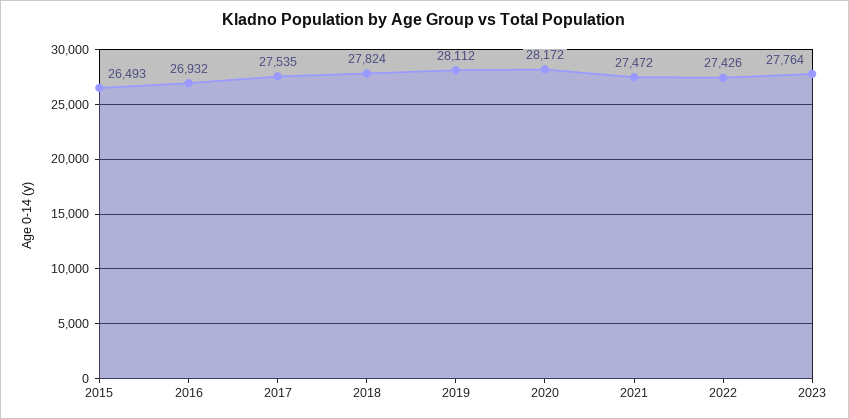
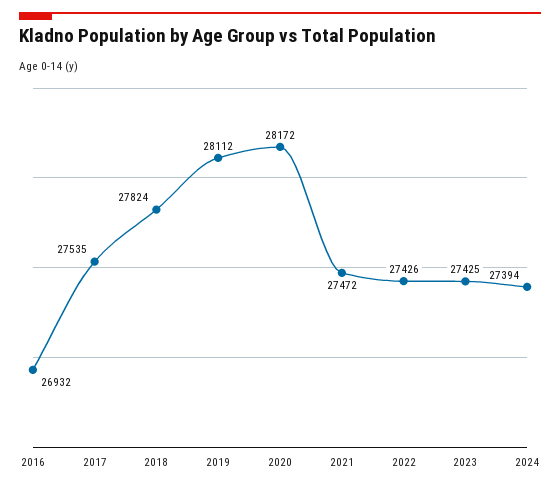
2015: 26493 -> none
2023: 27764 -> 27425
2024: none -> 27394

